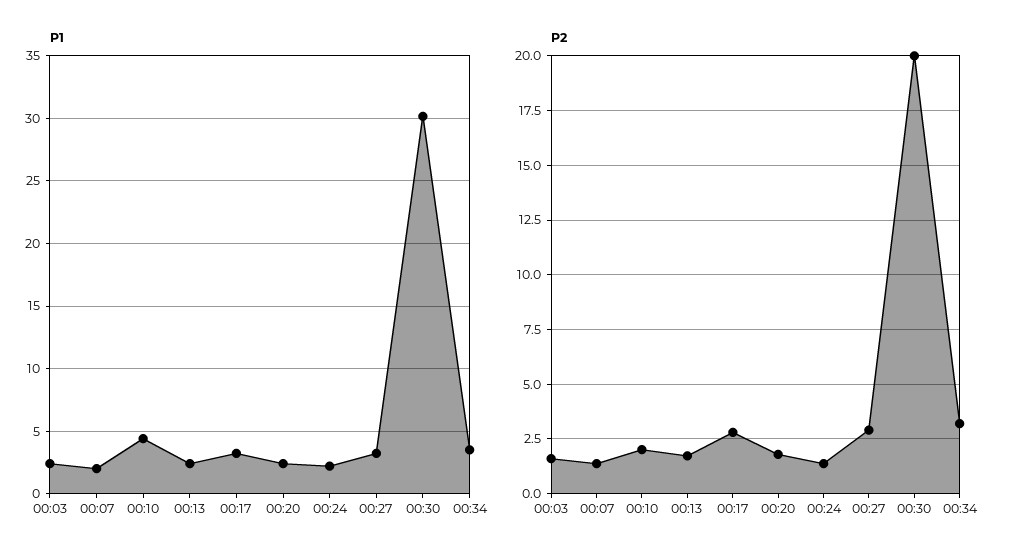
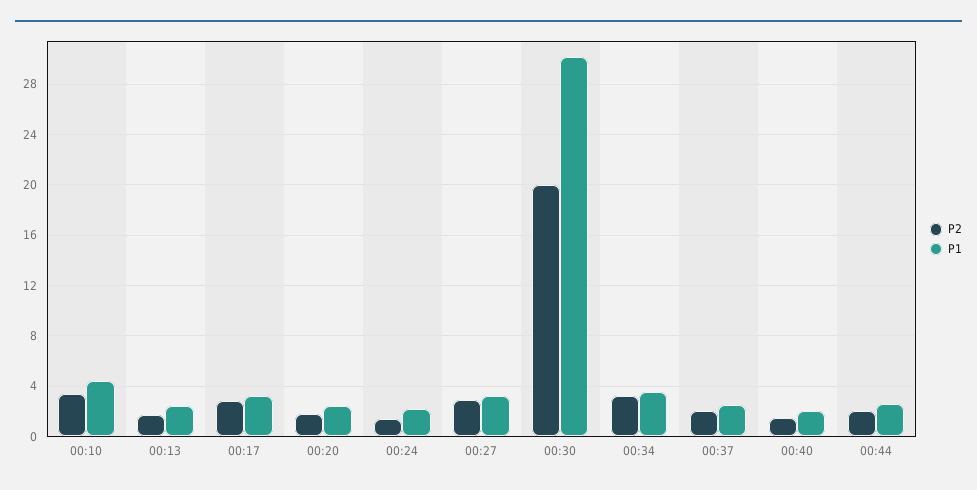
P1, 00:03: 2.5 -> none
P1, 00:07: 2 -> none
P2, 00:03: 1.5 -> none
P2, 00:07: 1.5 -> none
P2, 00:10: 2 -> 3.5
P2, 00:37: none -> 2
P1, 00:37: none -> 2.5
P2, 00:40: none -> 1.5
P1, 00:40: none -> 2
P2, 00:44: none -> 2
P1, 00:44: none -> 2.5

